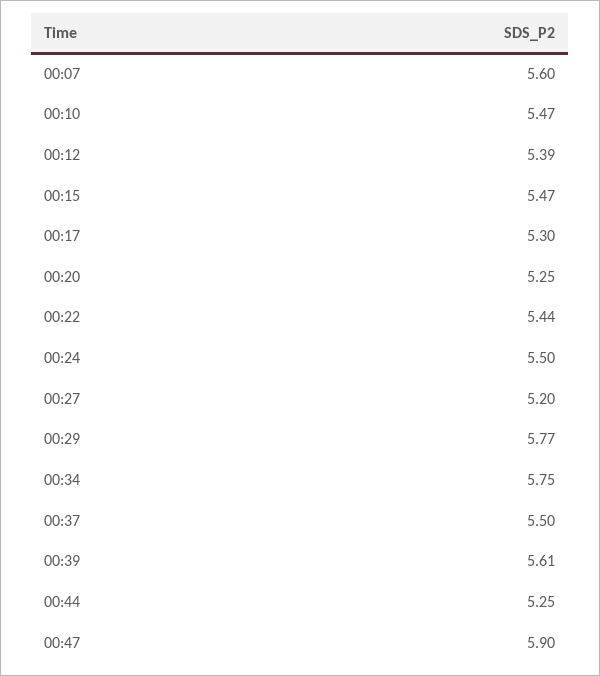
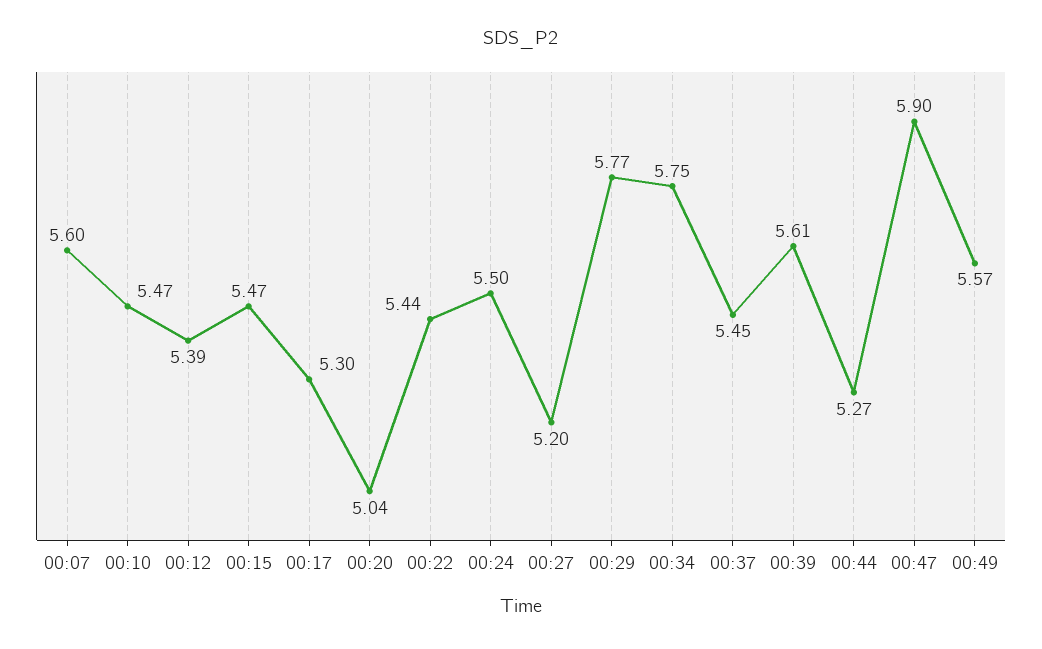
00:20: 5.25 -> 5.04
00:37: 5.5 -> 5.45
00:44: 5.25 -> 5.27
00:49: none -> 5.57

